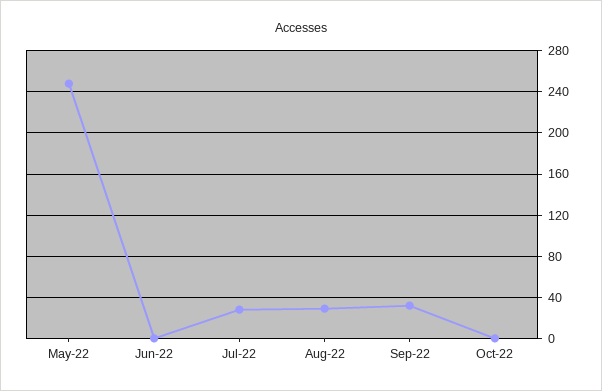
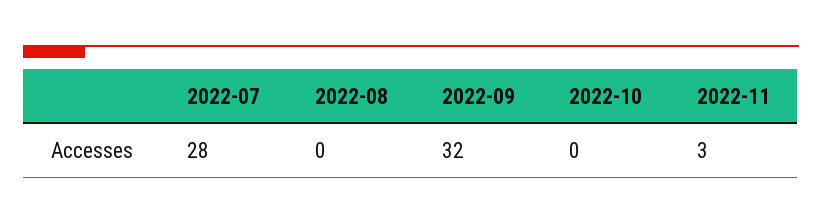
May-22: 250 -> none
Jun-22: 0 -> none
Aug-22: 30 -> 0
2022-11: none -> 3

